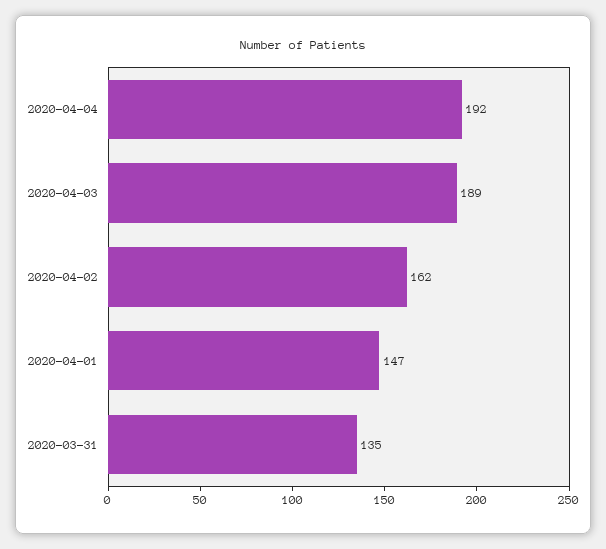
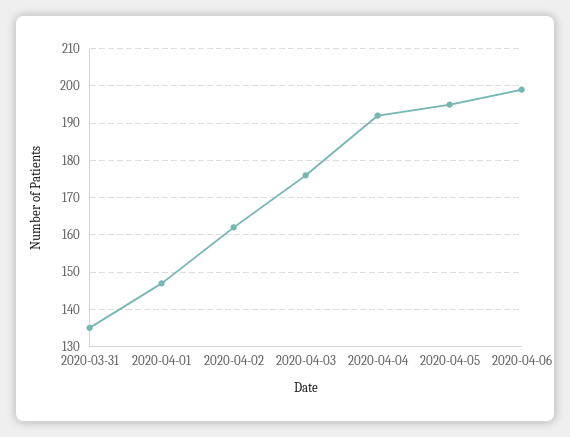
2020-04-03: 189 -> 175
2020-04-05: none -> 195
2020-04-06: none -> 200

